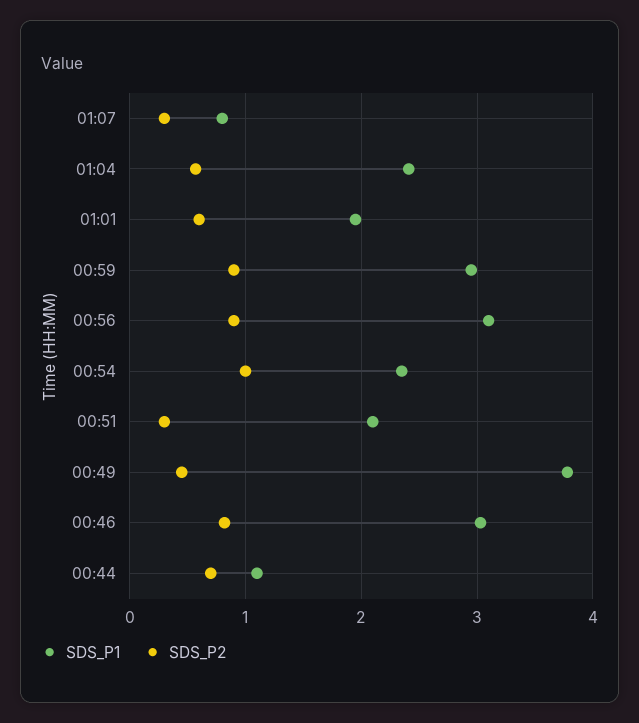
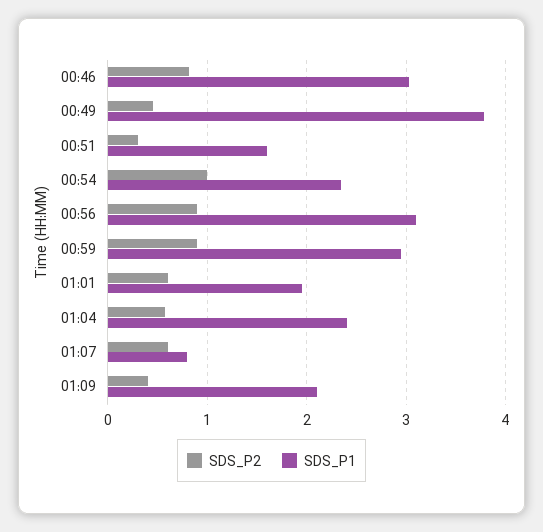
SDS_P2, 01:07: 0.3 -> 0.6
SDS_P1, 00:51: 2.1 -> 1.6
SDS_P1, 00:44: 1.1 -> none
SDS_P2, 00:44: 0.7 -> none
SDS_P2, 01:09: none -> 0.4
SDS_P1, 01:09: none -> 2.1

